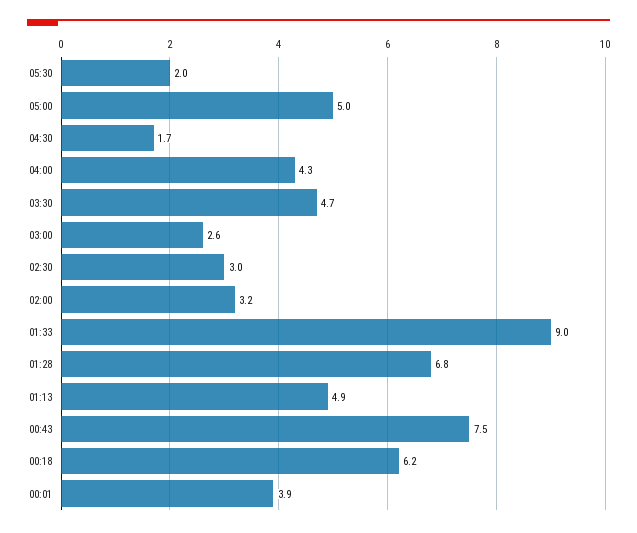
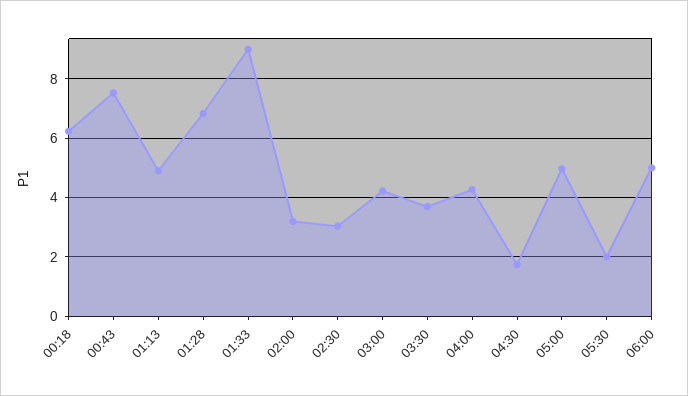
03:30: 4.7 -> 3.75
03:00: 2.6 -> 4.25
00:01: 3.9 -> none
06:00: none -> 5

